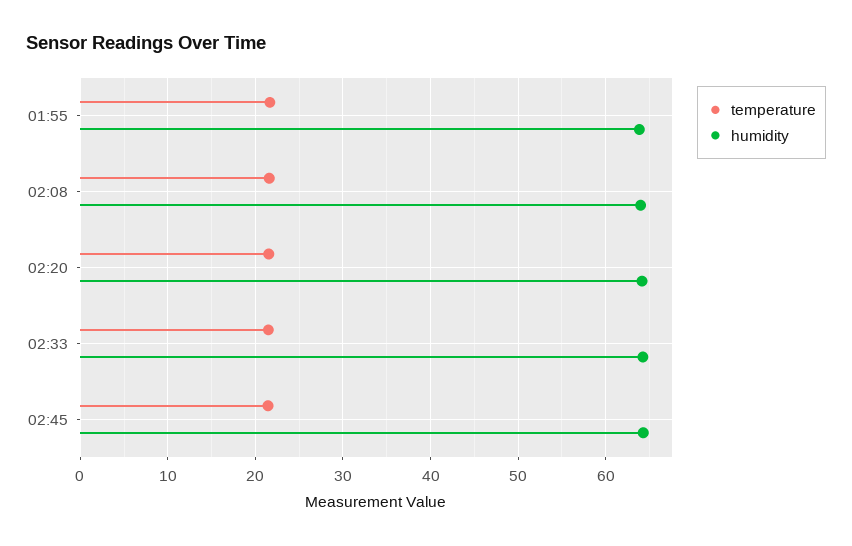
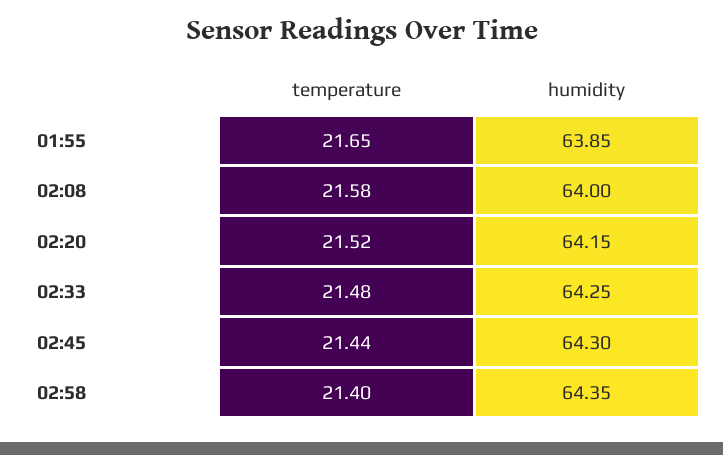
temperature, 02:58: none -> 21.4
humidity, 02:58: none -> 64.35

